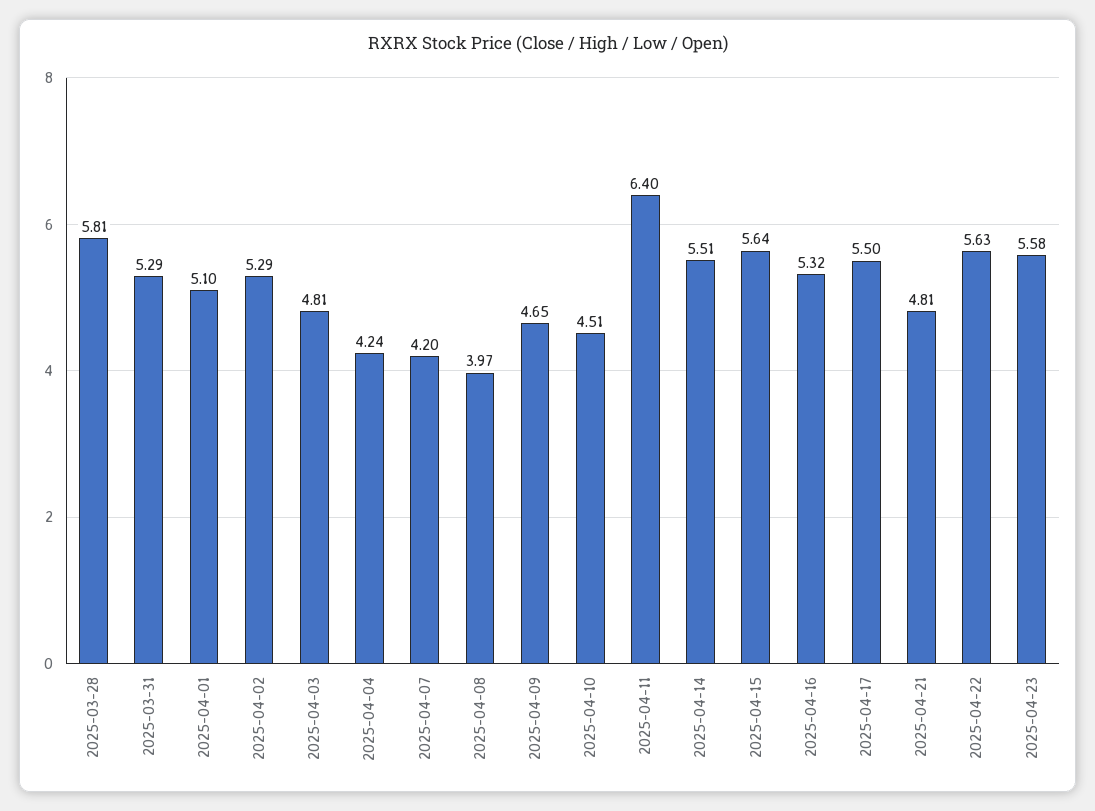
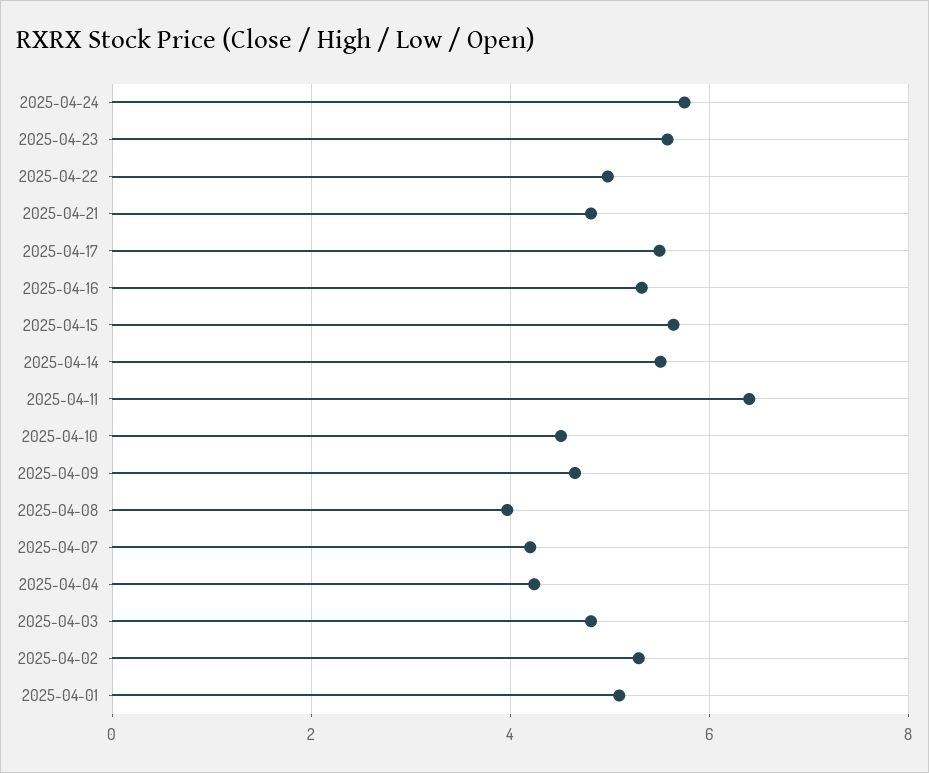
2025-03-28: 5.81 -> none
2025-03-31: 5.29 -> none
2025-04-22: 5.63 -> 5
2025-04-24: none -> 5.8

